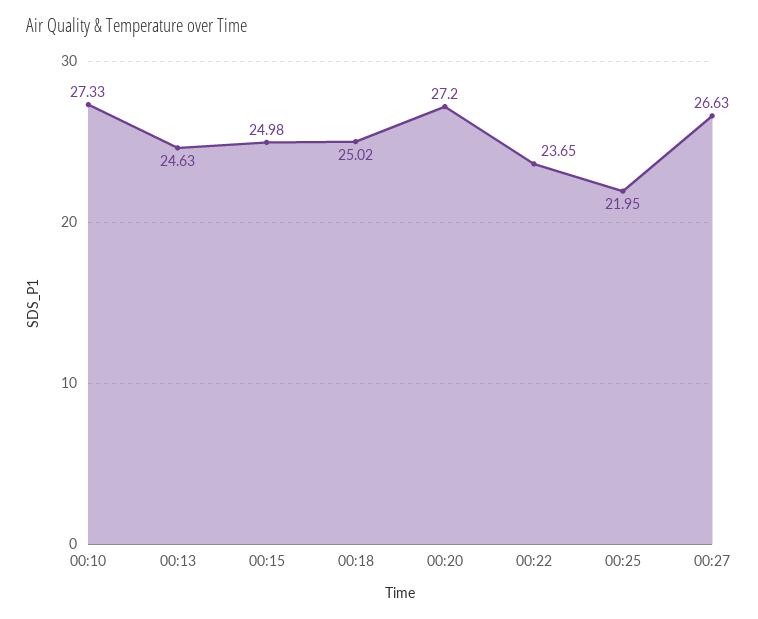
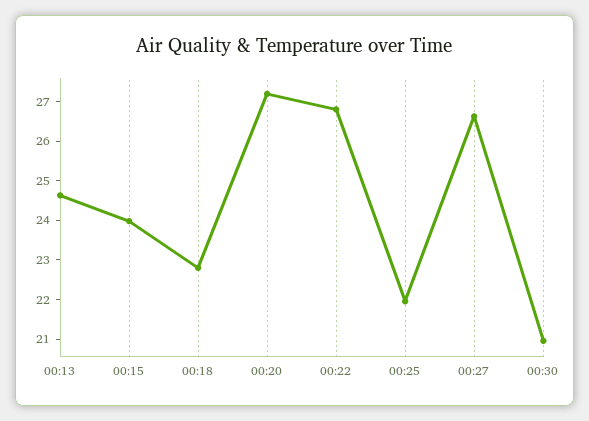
00:10: 27.33 -> none
00:15: 24.98 -> 24
00:18: 25.02 -> 22.75
00:22: 23.65 -> 26.75
00:30: none -> 21

